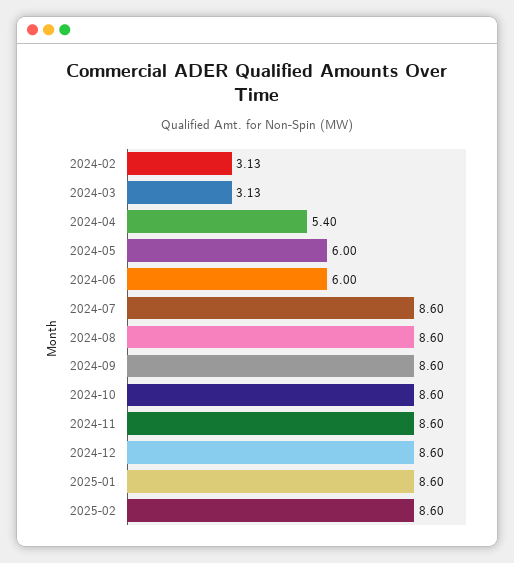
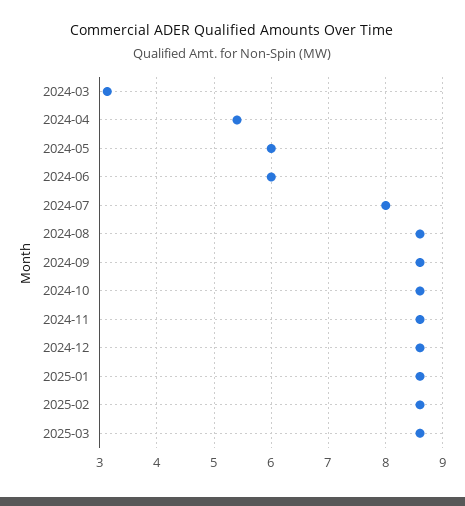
2024-02: 3.13 -> none
2024-07: 8.6 -> 8
2025-03: none -> 8.6

